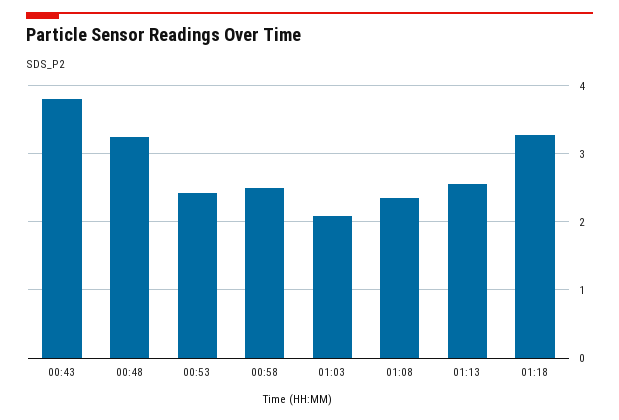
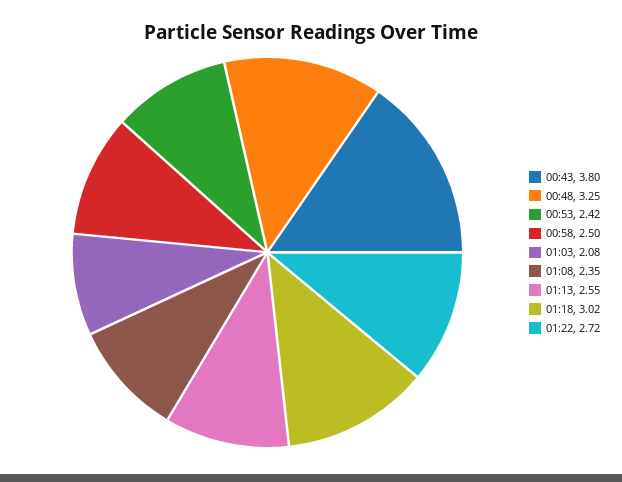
01:18: 3.3 -> 3.02
01:22: none -> 2.72

